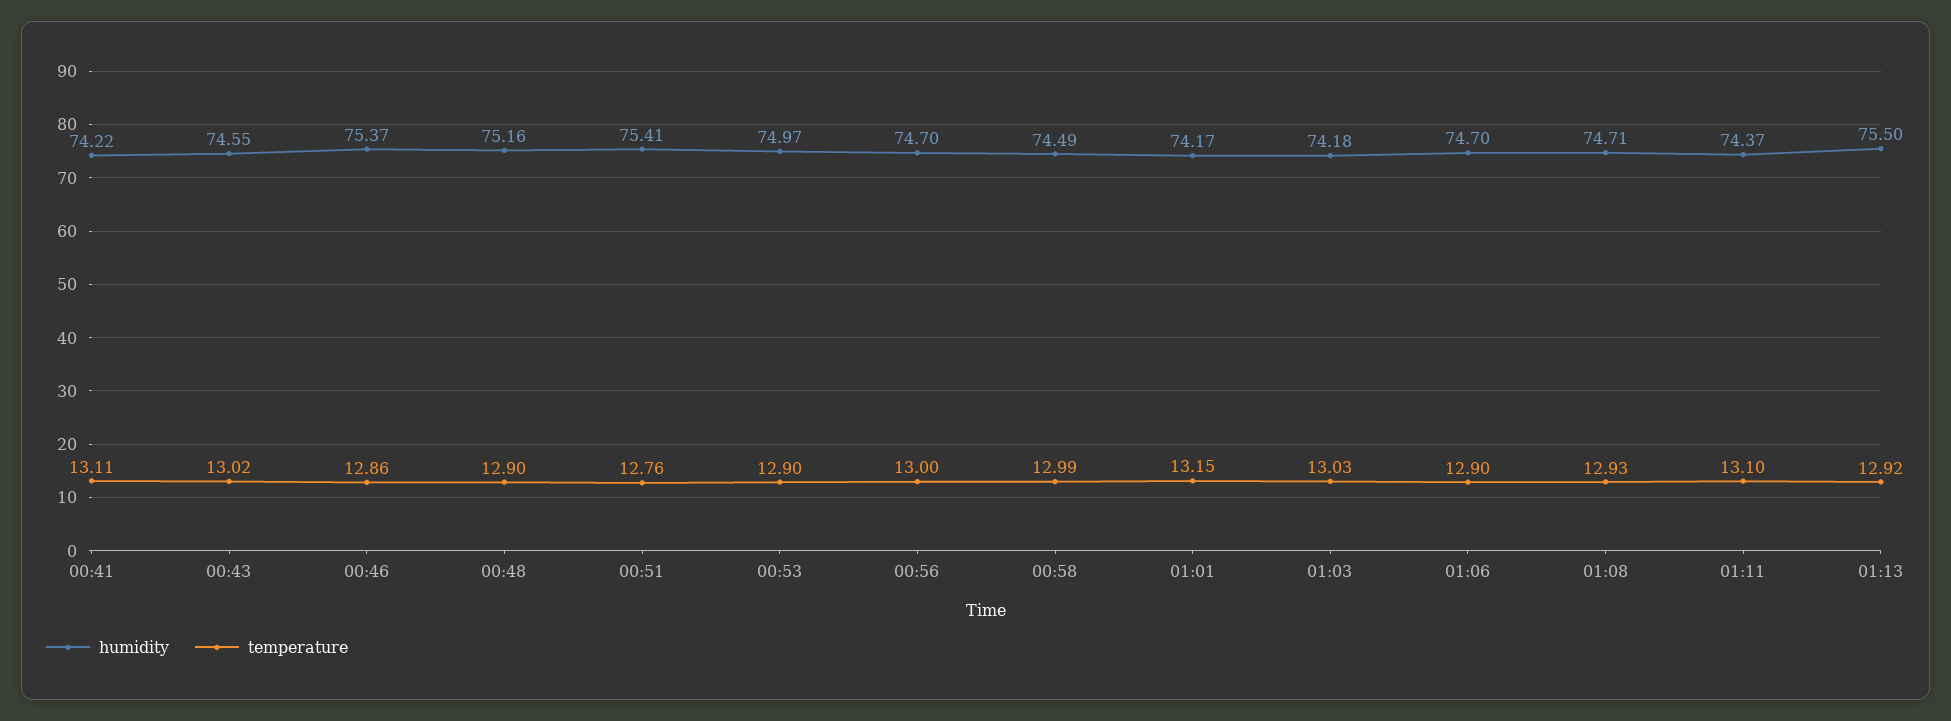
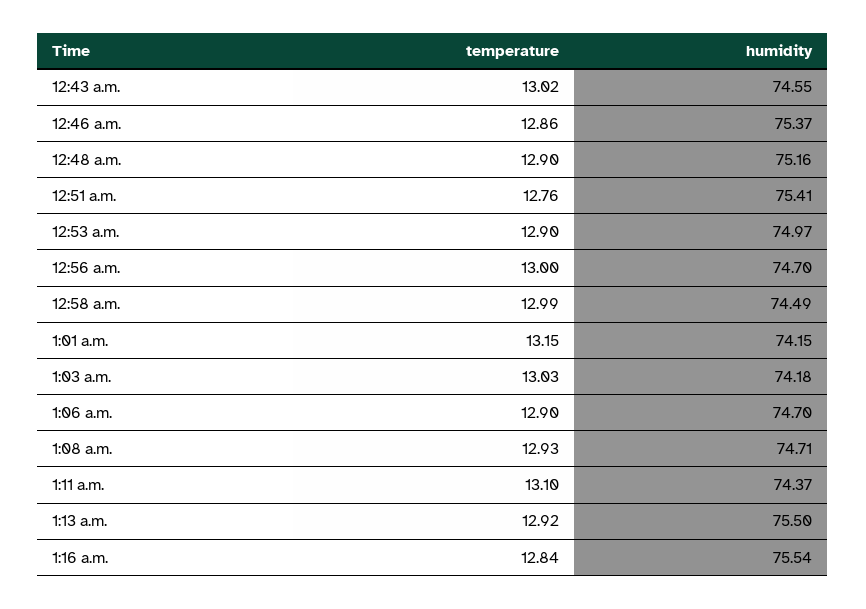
humidity, 00:41: 74.22 -> none
temperature, 00:41: 13.11 -> none
humidity, 01:01: 74.17 -> 74.15
temperature, 1:16 a.m.: none -> 12.84
humidity, 1:16 a.m.: none -> 75.54

